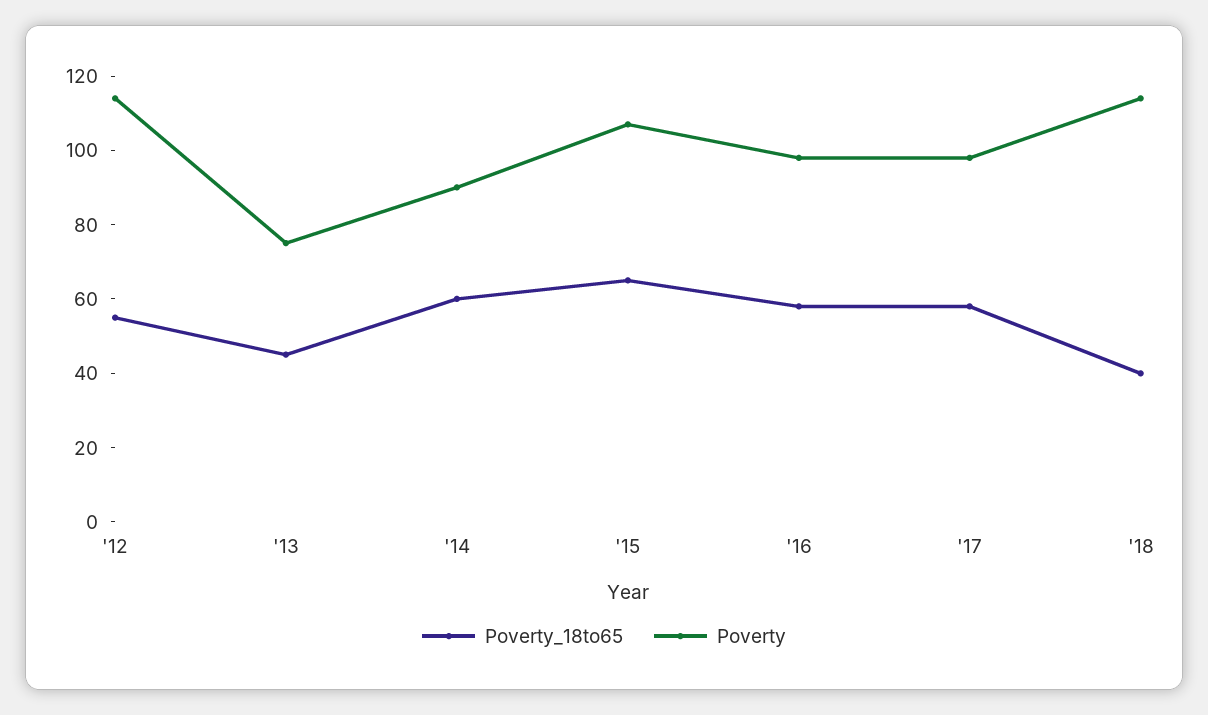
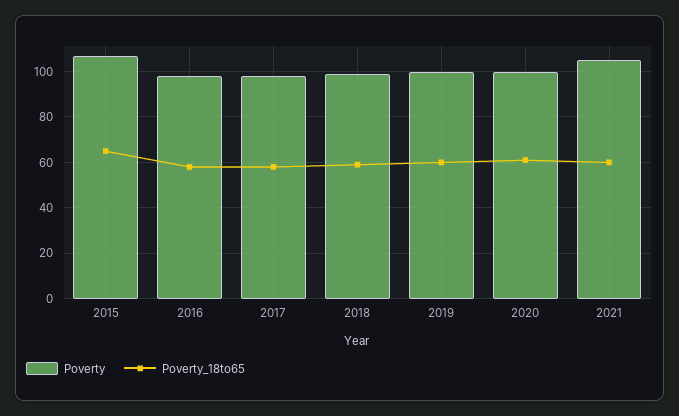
Poverty_18to65, '12: 55 -> none
Poverty, '12: 115 -> none
Poverty_18to65, '13: 45 -> none
Poverty, '13: 75 -> none
Poverty_18to65, '14: 60 -> none
Poverty, '14: 90 -> none
Poverty_18to65, '18: 40 -> 60
Poverty, '18: 115 -> 100
Poverty, 2019: none -> 100
Poverty_18to65, 2019: none -> 60
Poverty, 2020: none -> 100
Poverty_18to65, 2020: none -> 60
Poverty, 2021: none -> 105
Poverty_18to65, 2021: none -> 60

